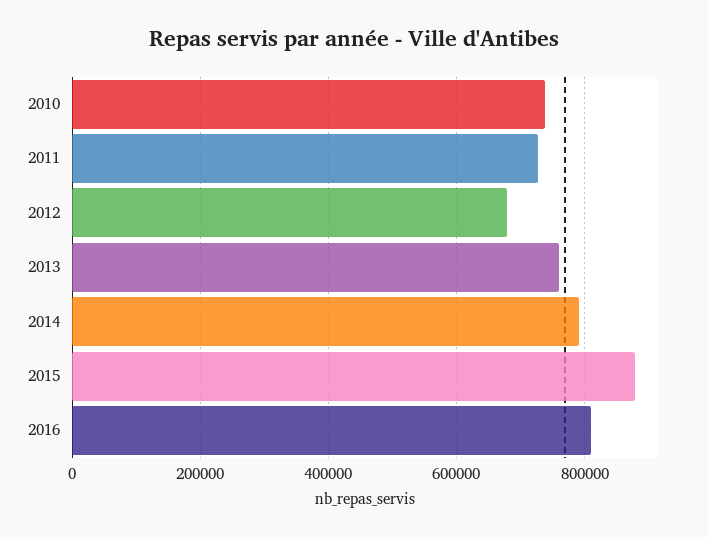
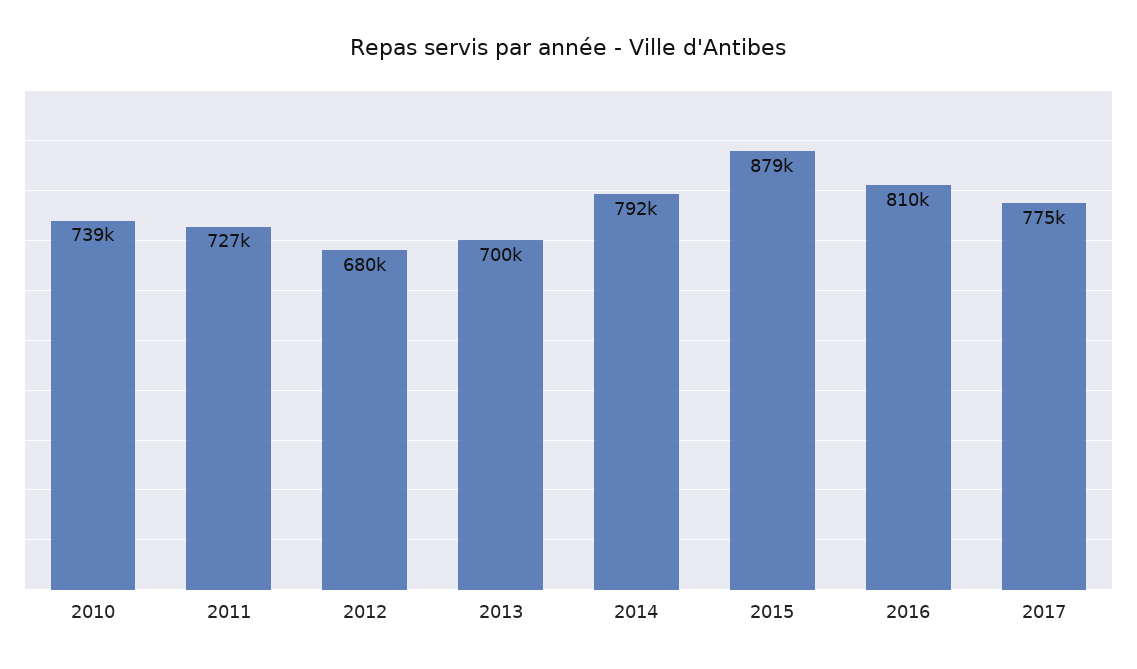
2013: 760000 -> 700000
2017: none -> 775000

